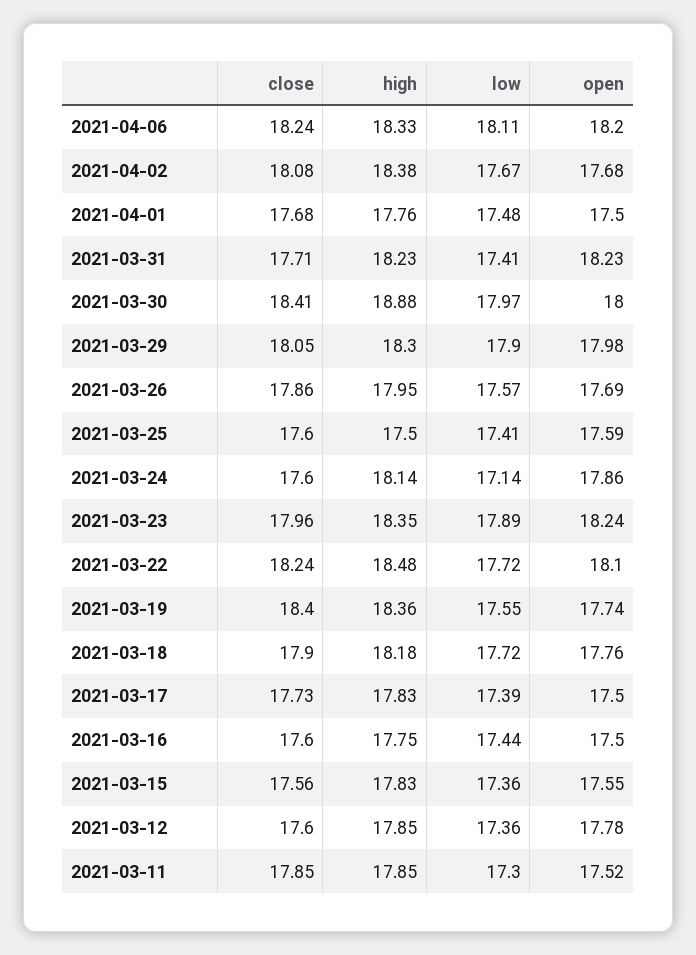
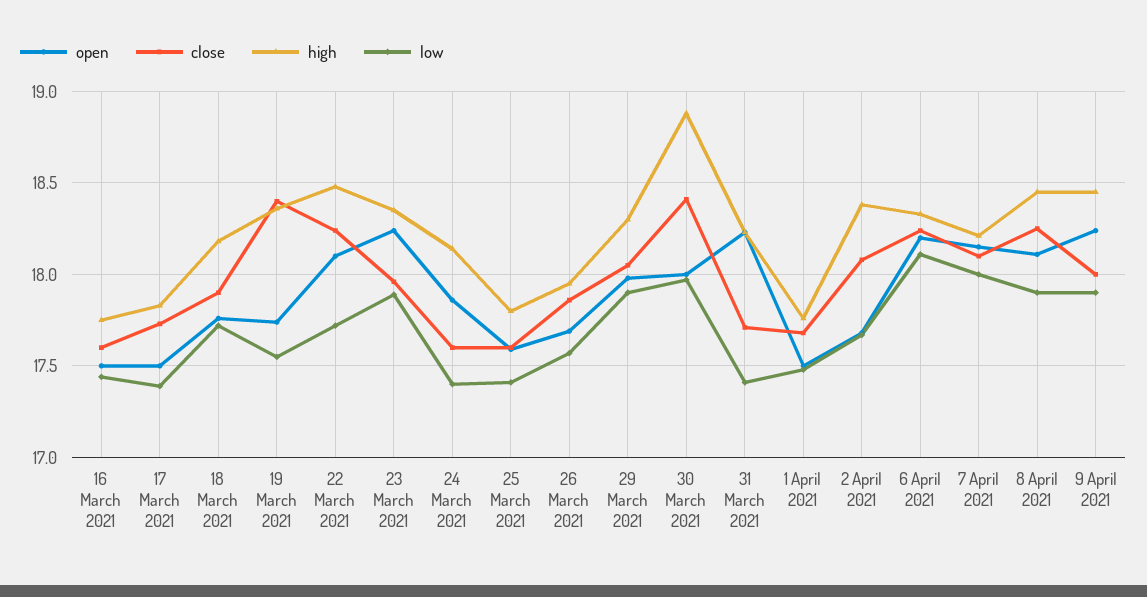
high, 2021-03-25: 17.5 -> 17.8
low, 2021-03-24: 17.14 -> 17.4
close, 2021-03-15: 17.56 -> none
high, 2021-03-15: 17.83 -> none
low, 2021-03-15: 17.36 -> none
open, 2021-03-15: 17.55 -> none
close, 2021-03-12: 17.6 -> none
high, 2021-03-12: 17.85 -> none
low, 2021-03-12: 17.36 -> none
open, 2021-03-12: 17.78 -> none
close, 2021-03-11: 17.85 -> none
high, 2021-03-11: 17.85 -> none
low, 2021-03-11: 17.3 -> none
open, 2021-03-11: 17.52 -> none
open, 7 April 2021: none -> 18.15
close, 7 April 2021: none -> 18.1
high, 7 April 2021: none -> 18.2
low, 7 April 2021: none -> 18
open, 8 April 2021: none -> 18.1
close, 8 April 2021: none -> 18.25
high, 8 April 2021: none -> 18.45
low, 8 April 2021: none -> 17.9
open, 9 April 2021: none -> 18.25
close, 9 April 2021: none -> 18
high, 9 April 2021: none -> 18.45
low, 9 April 2021: none -> 17.9

